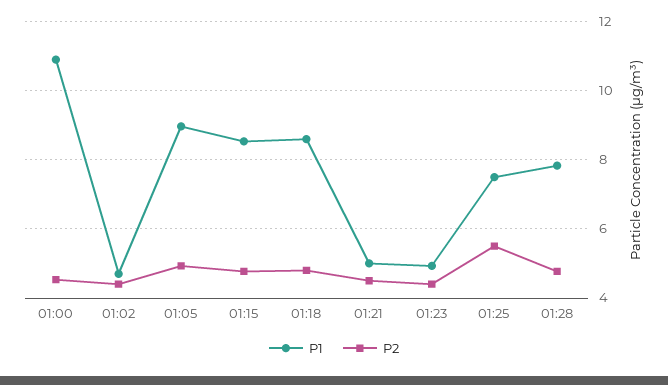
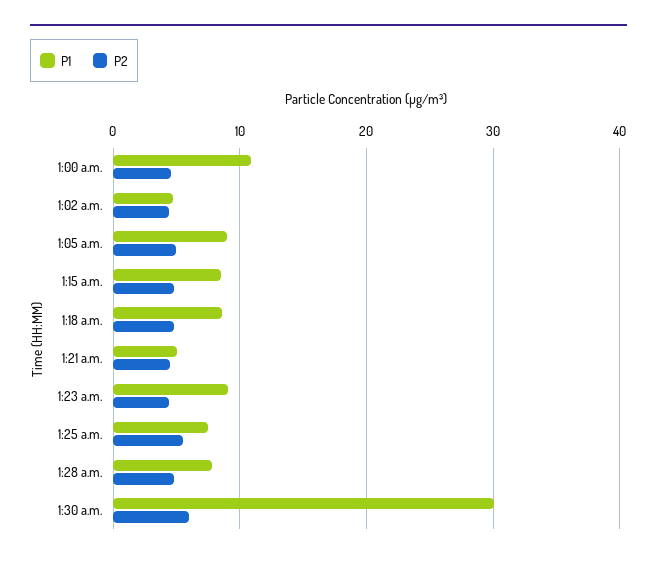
P1, 01:23: 5 -> 9
P1, 1:30 a.m.: none -> 30
P2, 1:30 a.m.: none -> 6

